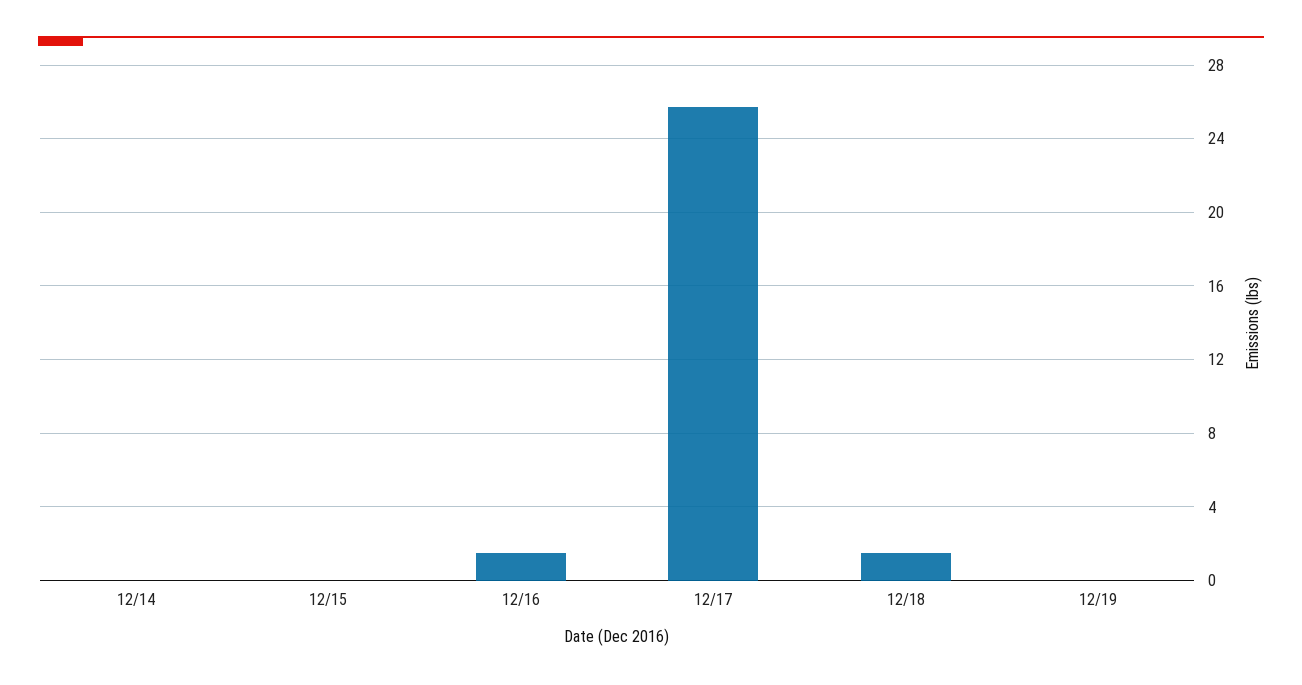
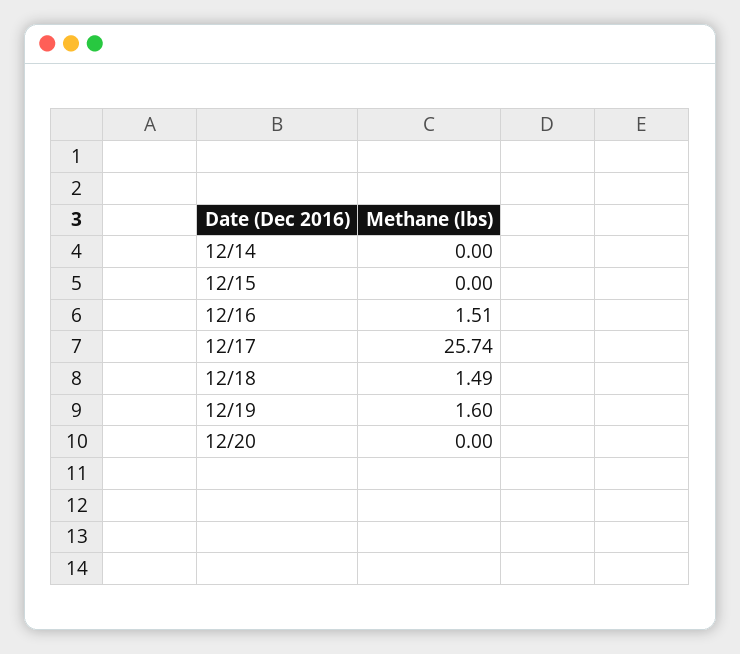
12/19: 0 -> 1.6
12/20: none -> 0

